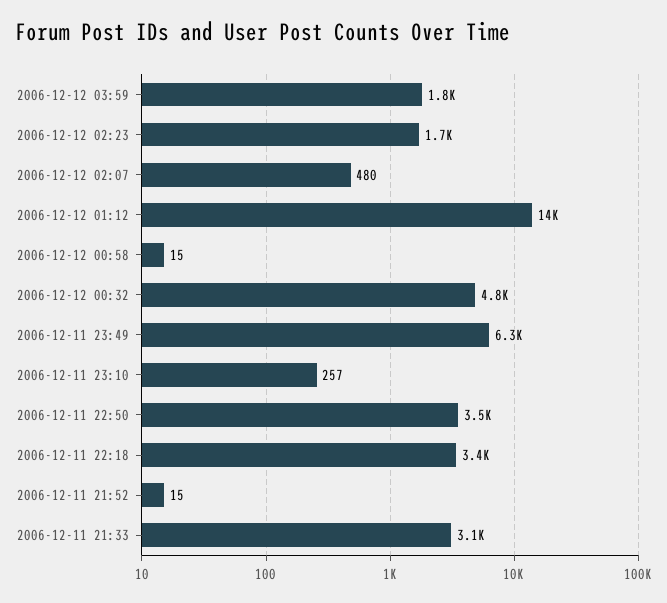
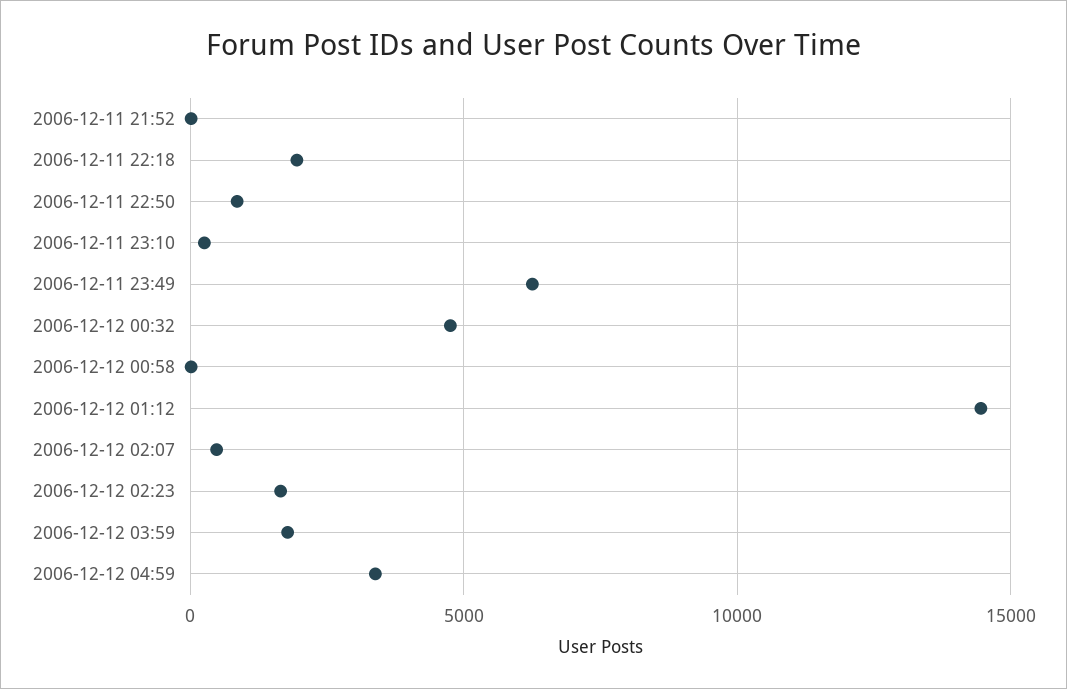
2006-12-11 22:50: 3500 -> 1000
2006-12-11 22:18: 3400 -> 2000
2006-12-11 21:33: 3100 -> none
2006-12-12 04:59: none -> 3500

